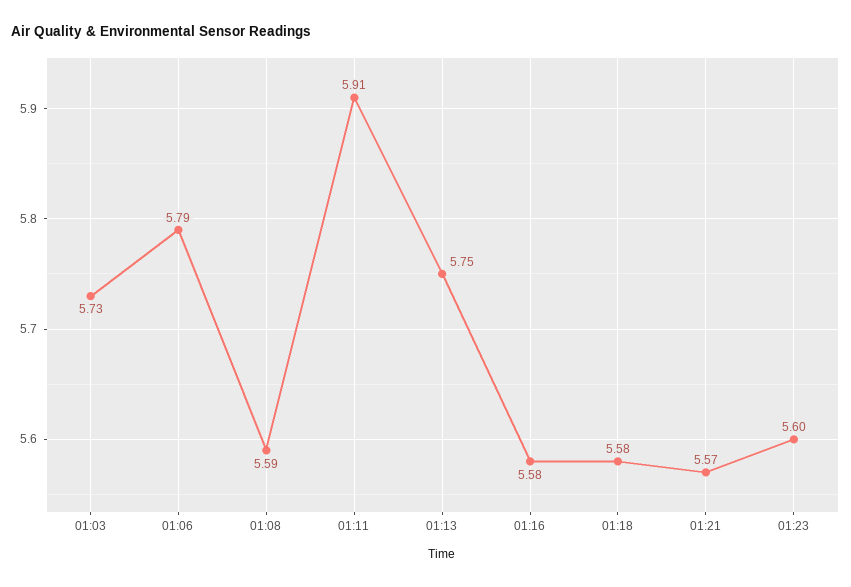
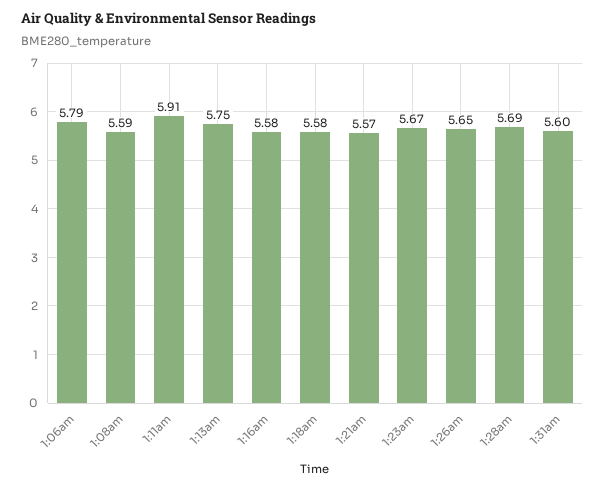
01:03: 5.73 -> none
01:23: 5.6 -> 5.67
1:26am: none -> 5.65
1:28am: none -> 5.69
1:31am: none -> 5.6

